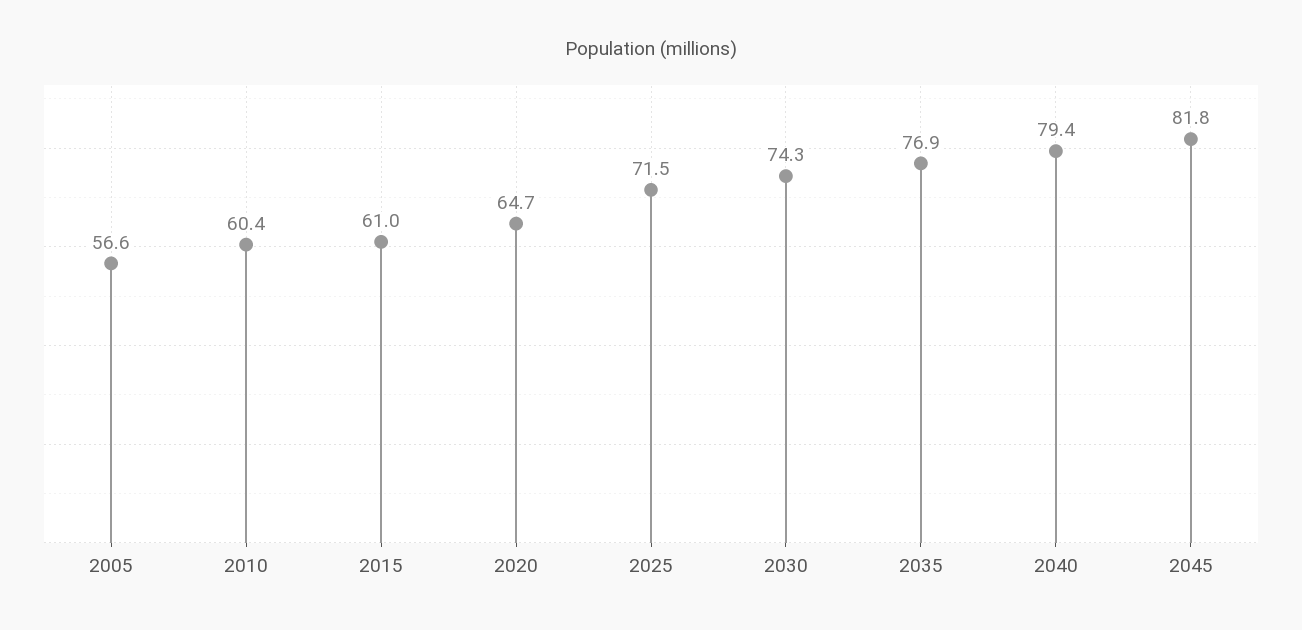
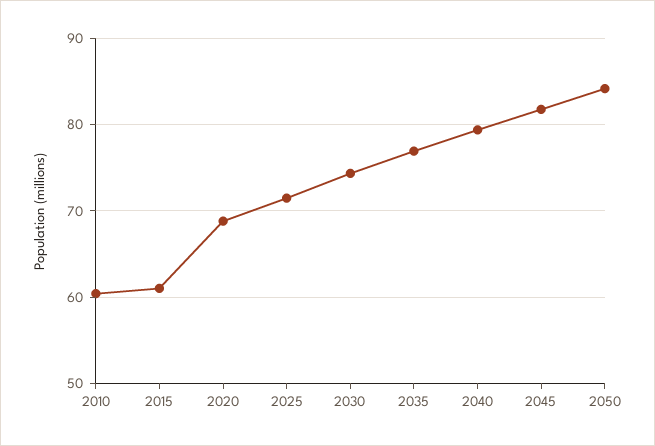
2005: 56.6 -> none
2020: 64.7 -> 69
2050: none -> 84

